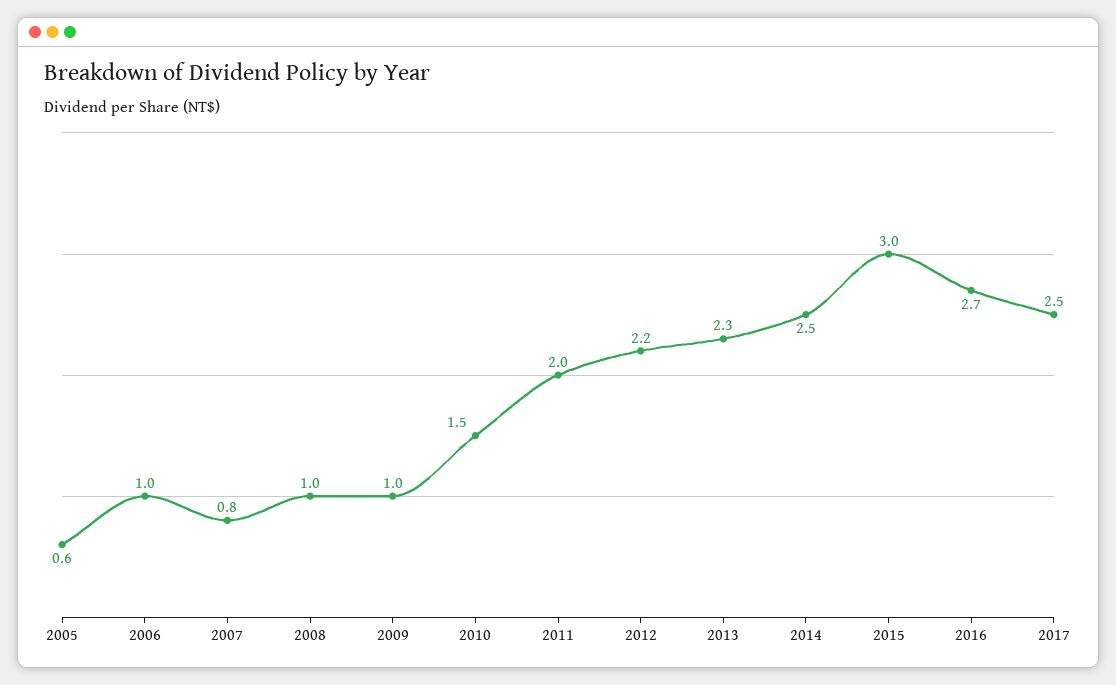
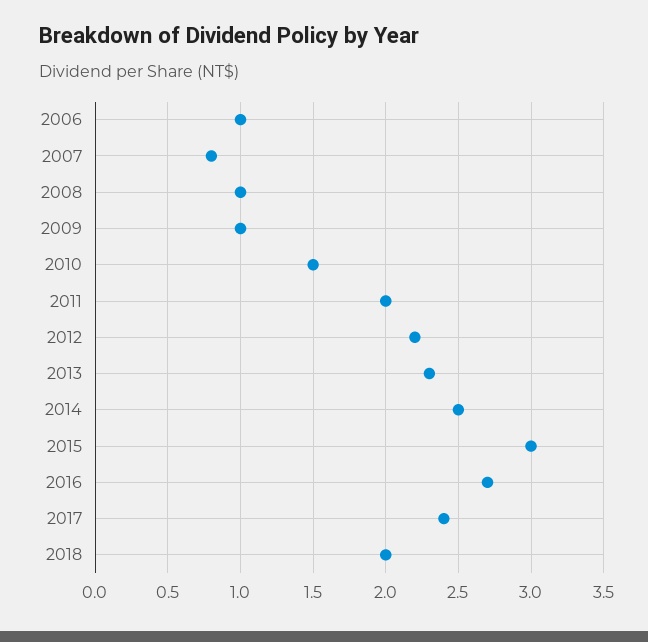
2005: 0.6 -> none
2017: 2.5 -> 2.4
2018: none -> 2

